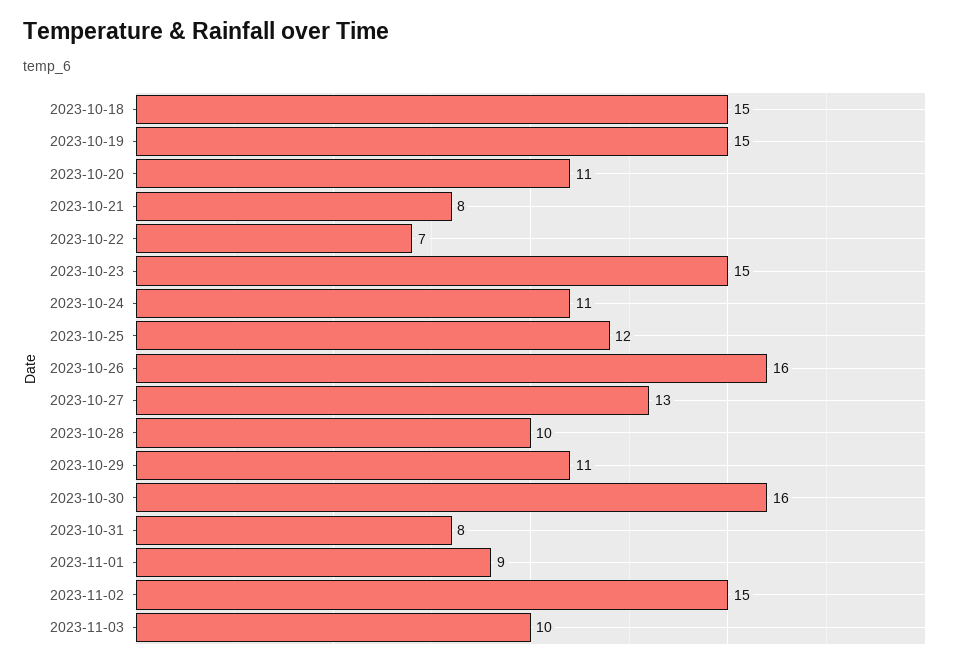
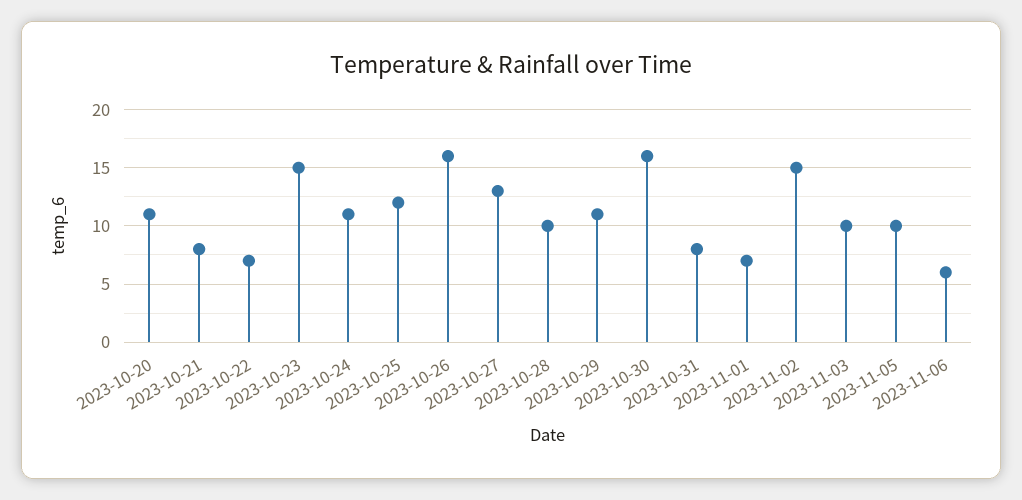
2023-10-18: 15 -> none
2023-10-19: 15 -> none
2023-11-01: 9 -> 7
2023-11-05: none -> 10
2023-11-06: none -> 6

